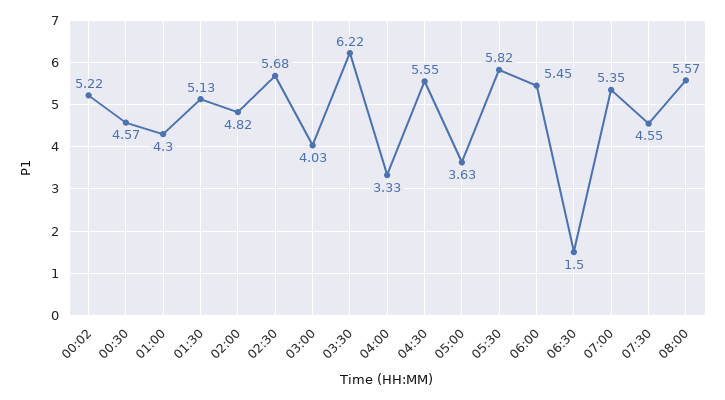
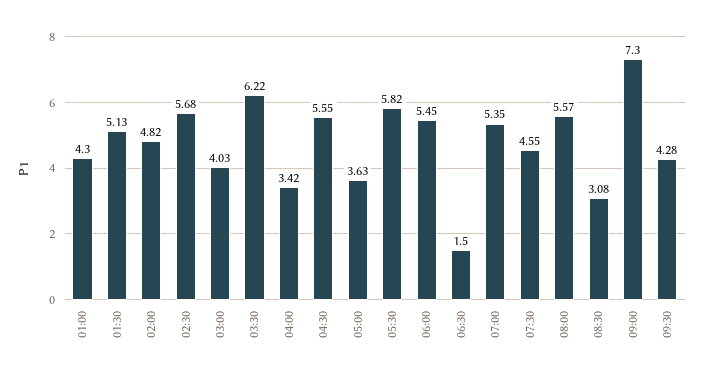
00:02: 5.22 -> none
00:30: 4.57 -> none
04:00: 3.33 -> 3.42
08:30: none -> 3.08
09:00: none -> 7.3
09:30: none -> 4.28

